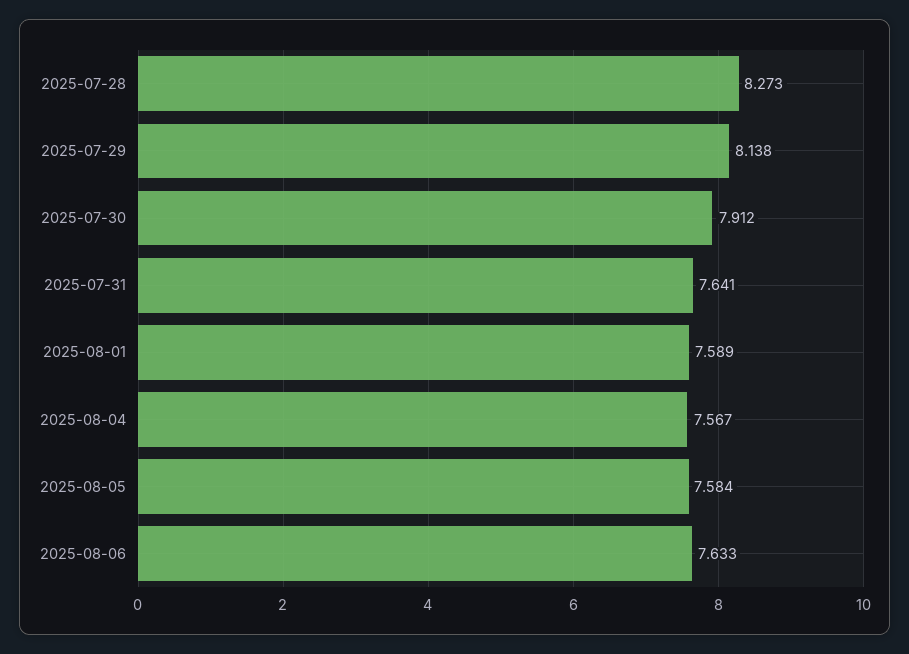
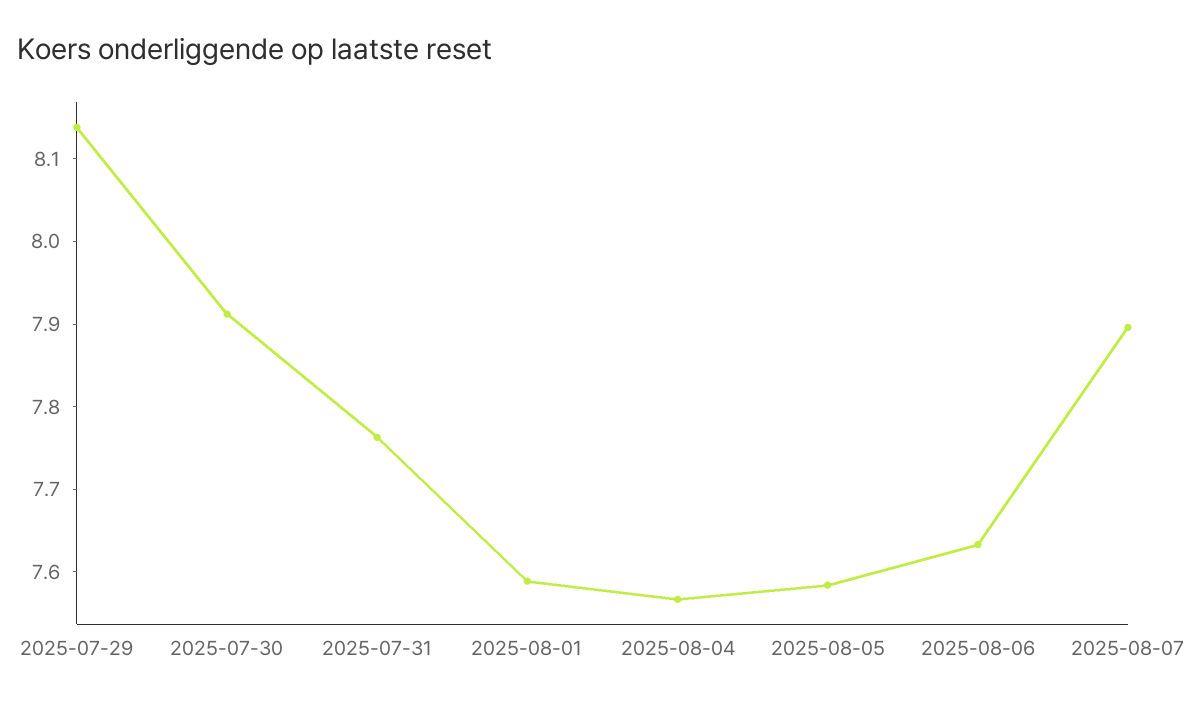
2025-07-28: 8.273 -> none
2025-07-31: 7.641 -> 7.76
2025-08-07: none -> 7.9

